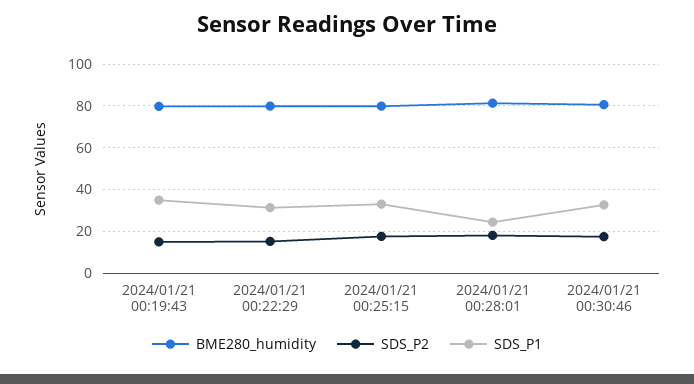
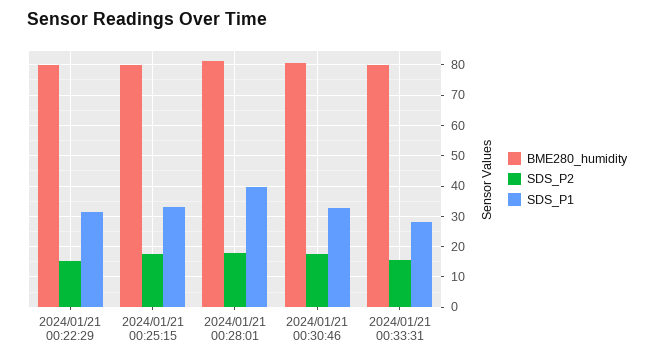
BME280_humidity, 2024/01/21 00:19:43: 80 -> none
SDS_P2, 2024/01/21 00:19:43: 15 -> none
SDS_P1, 2024/01/21 00:19:43: 35 -> none
SDS_P1, 2024/01/21 00:28:01: 25 -> 40
BME280_humidity, 2024/01/21 00:33:31: none -> 80
SDS_P2, 2024/01/21 00:33:31: none -> 16
SDS_P1, 2024/01/21 00:33:31: none -> 28

